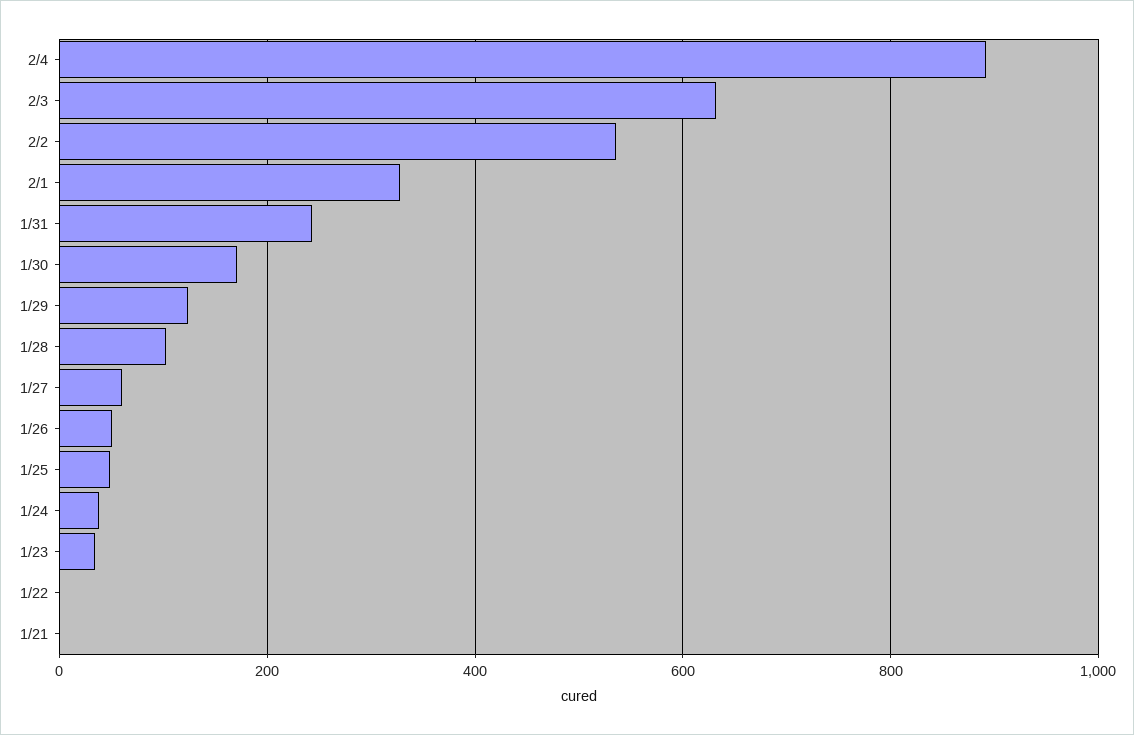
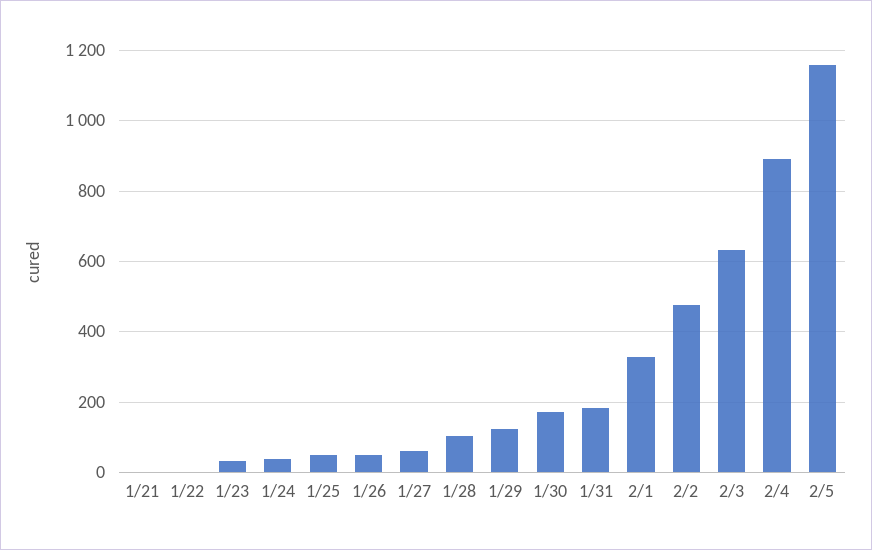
2/2: 540 -> 480
1/31: 240 -> 180
2/5: none -> 1160

